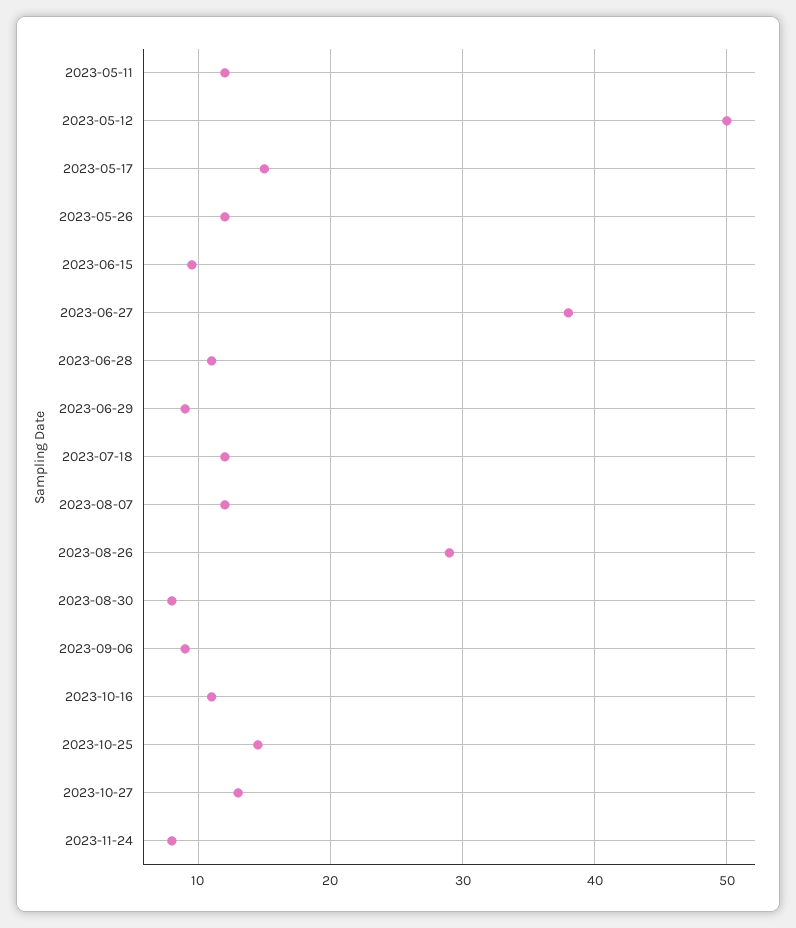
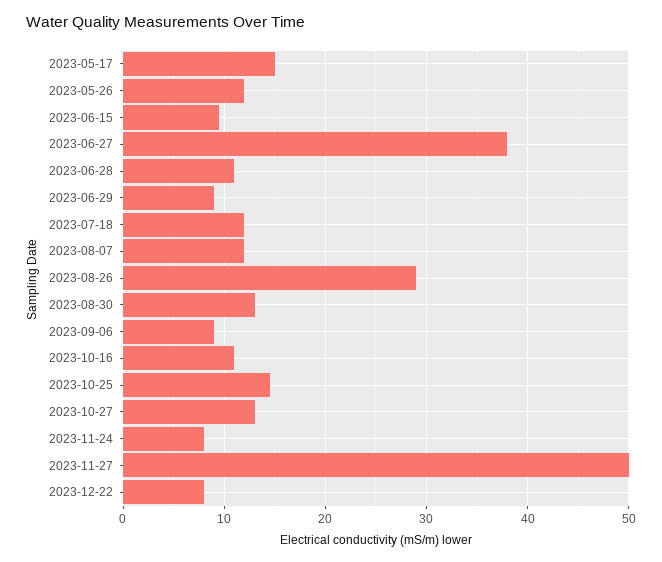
2023-05-11: 12 -> none
2023-05-12: 50 -> none
2023-08-30: 8 -> 13
2023-11-27: none -> 50
2023-12-22: none -> 8

